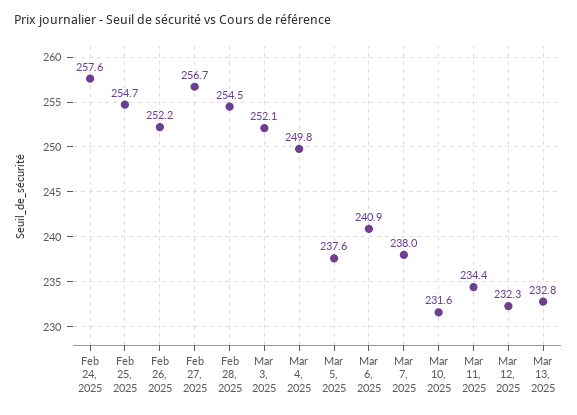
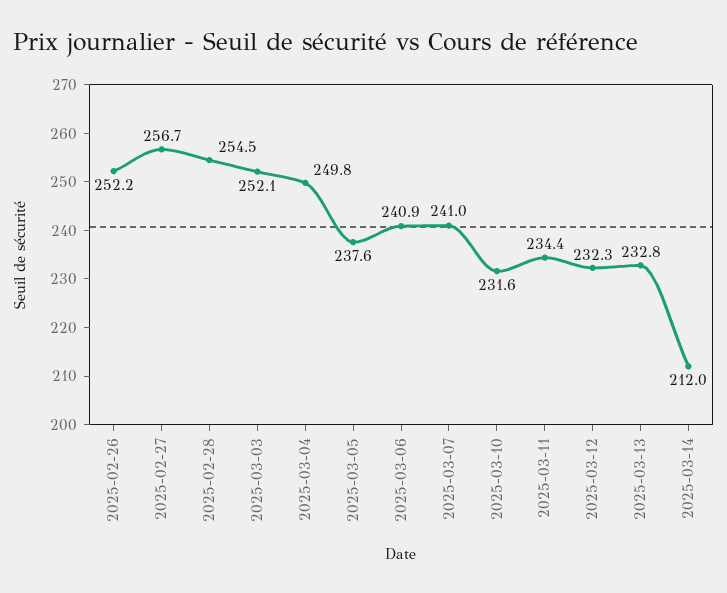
Feb 24, 2025: 257.6 -> none
Feb 25, 2025: 254.7 -> none
Mar 7, 2025: 238 -> 241
2025-03-14: none -> 212

